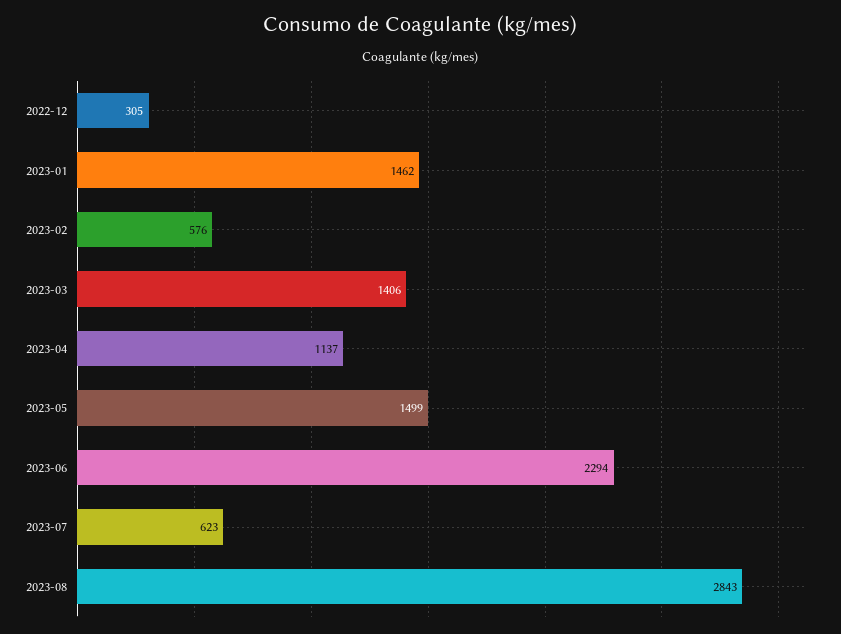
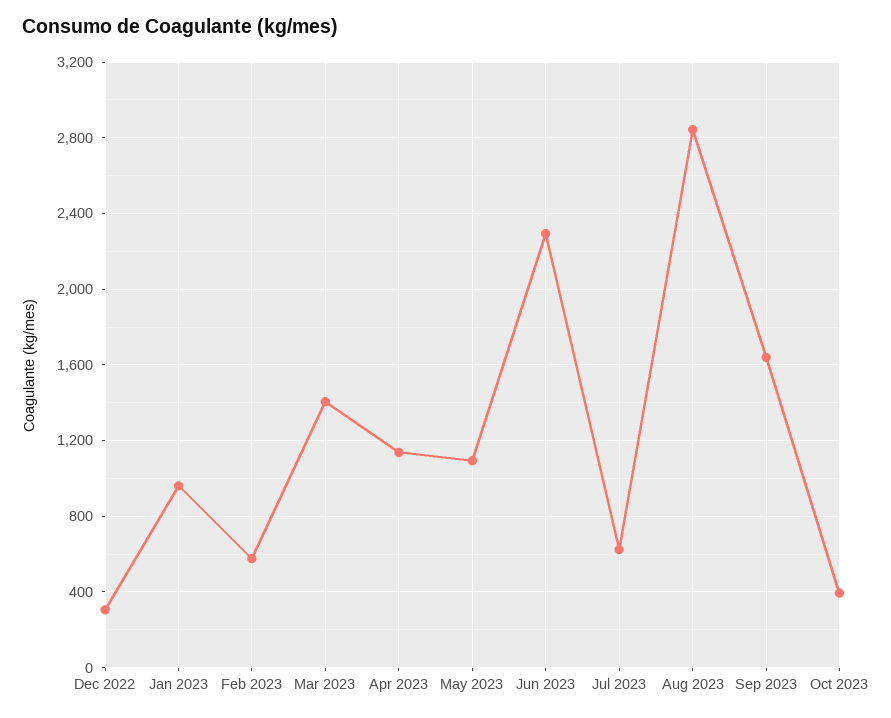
2023-01: 1462 -> 950
2023-05: 1499 -> 1100
Sep 2023: none -> 1650
Oct 2023: none -> 400

